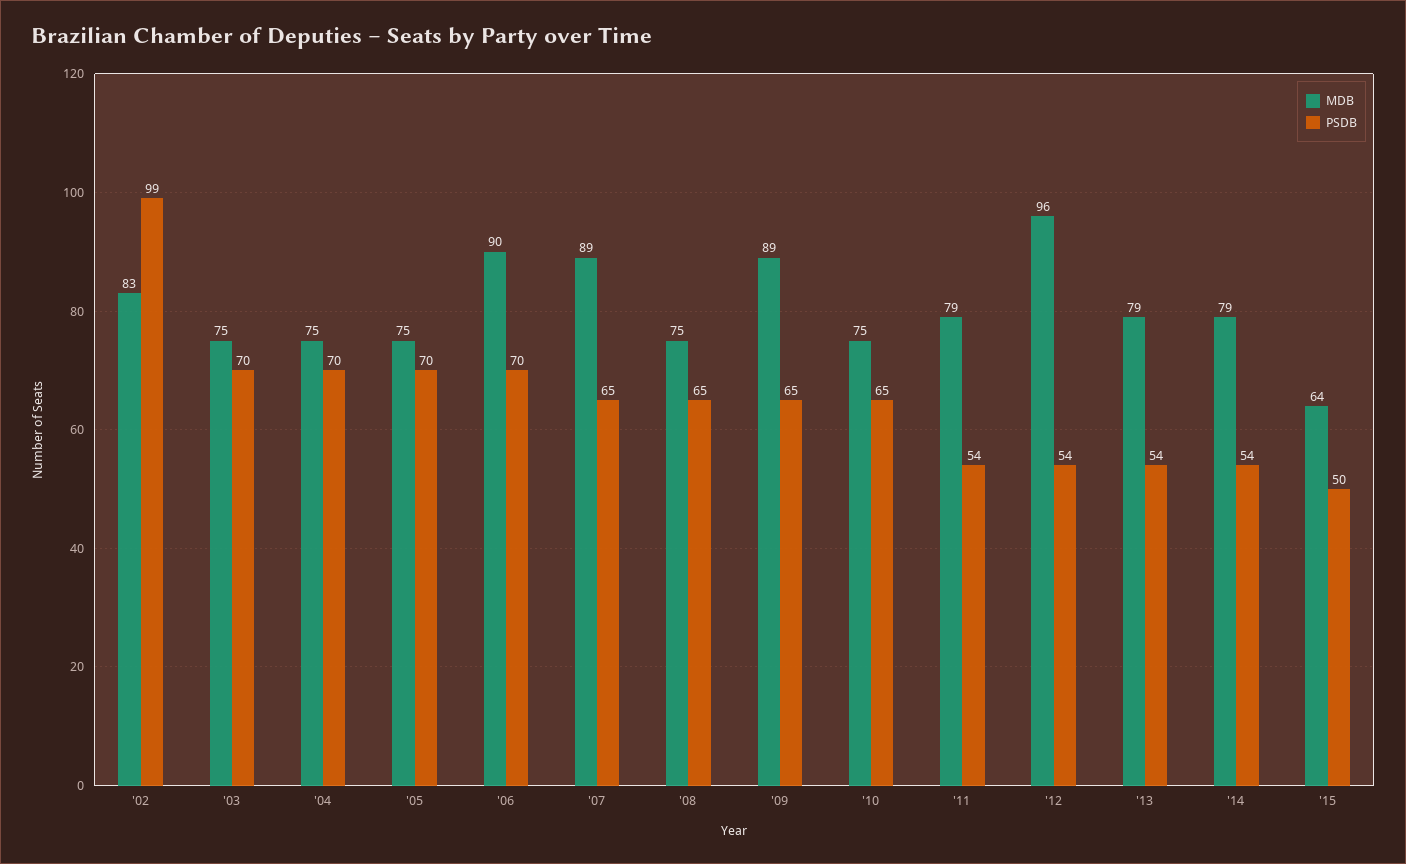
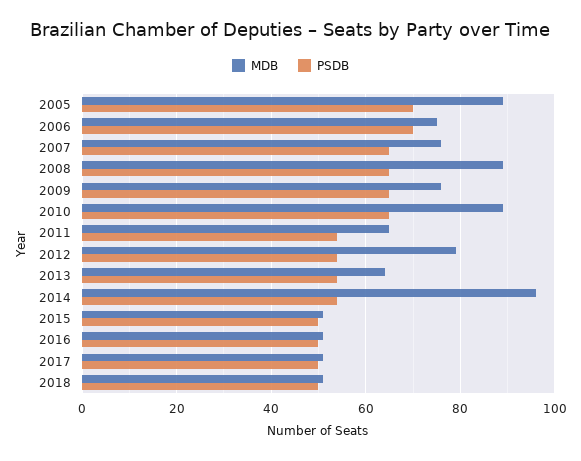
MDB, '02: 83 -> none
PSDB, '02: 99 -> none
MDB, '03: 75 -> none
PSDB, '03: 70 -> none
MDB, '04: 75 -> none
PSDB, '04: 70 -> none
MDB, '05: 75 -> 90
MDB, '06: 90 -> 75
MDB, '07: 89 -> 75
MDB, '08: 75 -> 90
MDB, '09: 89 -> 75
MDB, '10: 75 -> 90
MDB, '11: 79 -> 65
MDB, '12: 96 -> 80
MDB, '13: 79 -> 65
MDB, '14: 79 -> 95
MDB, '15: 64 -> 50
MDB, 2016: none -> 50
PSDB, 2016: none -> 50
MDB, 2017: none -> 50
PSDB, 2017: none -> 50
MDB, 2018: none -> 50
PSDB, 2018: none -> 50

